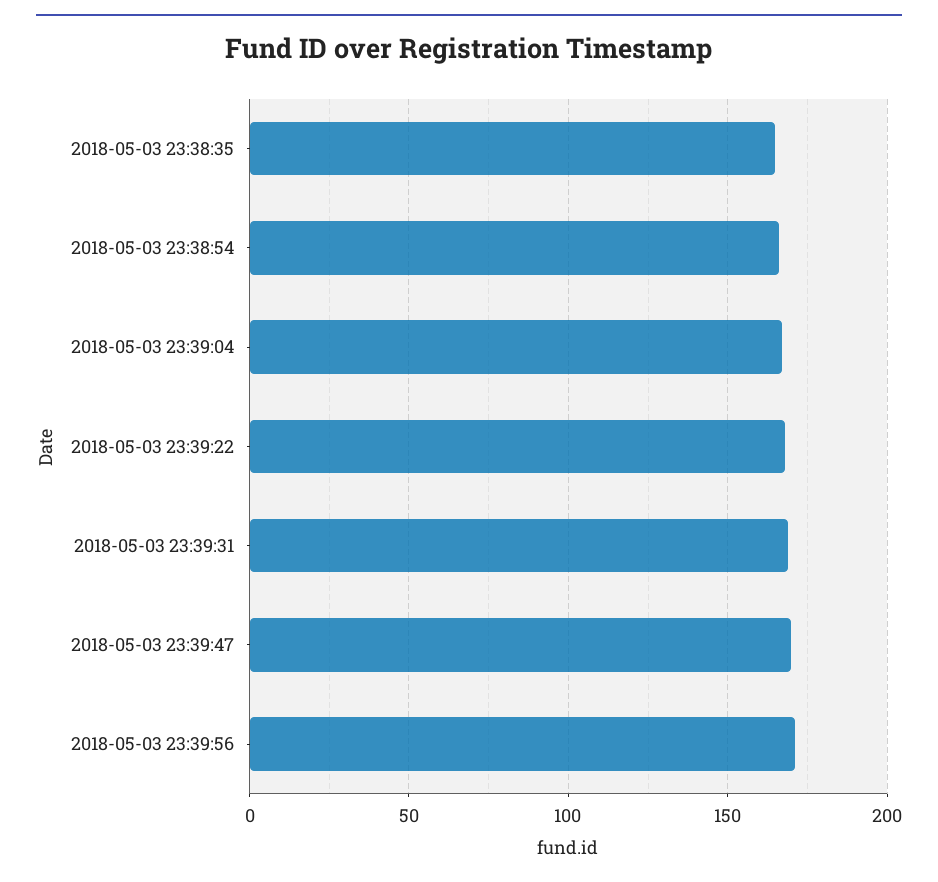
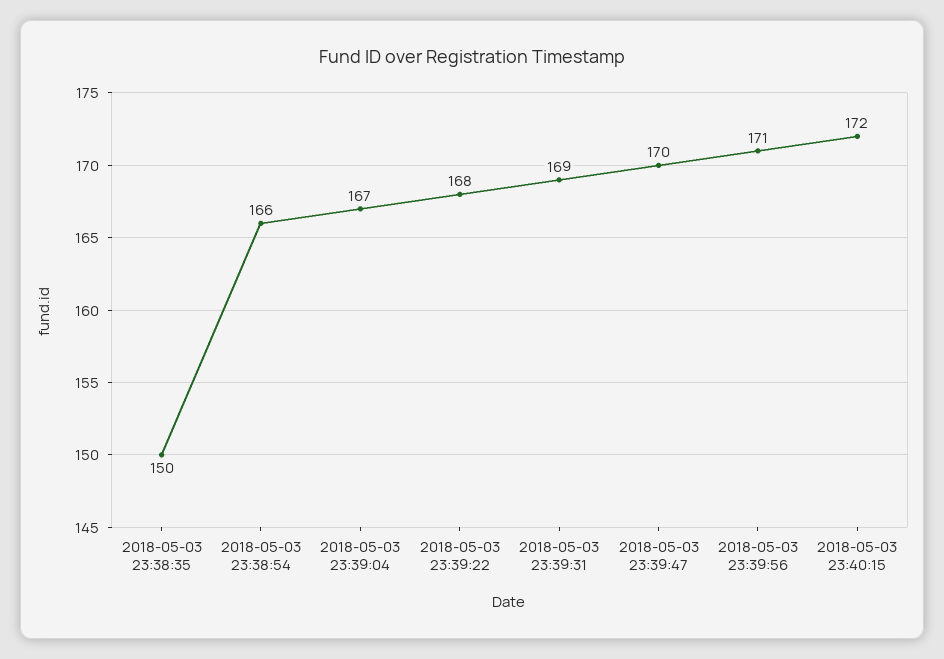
2018-05-03 23:38:35: 165 -> 150
2018-05-03 23:40:15: none -> 172

